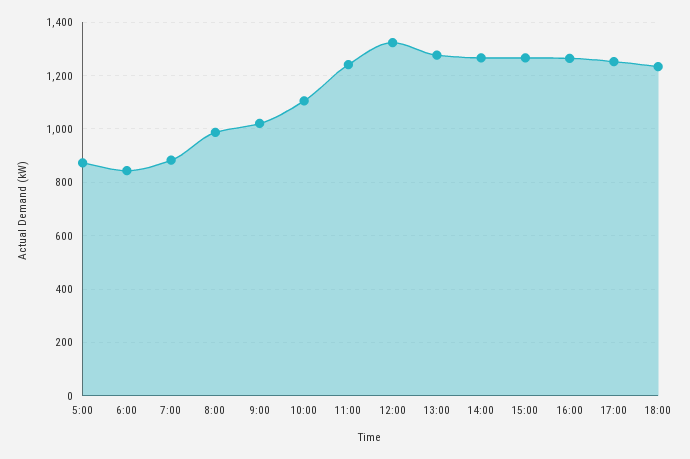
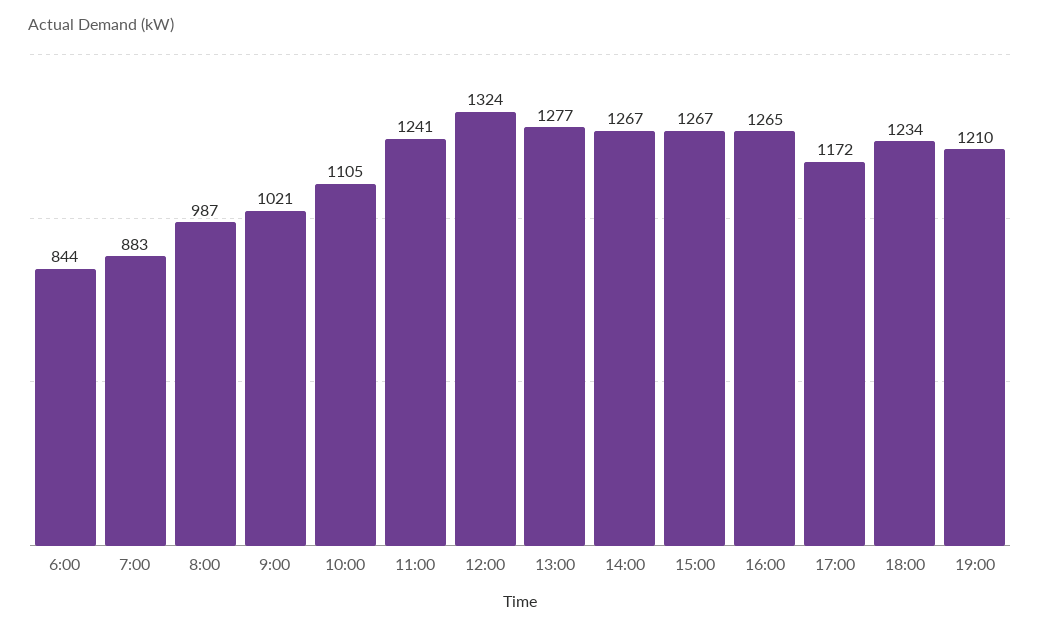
5:00: 875 -> none
17:00: 1250 -> 1172
19:00: none -> 1210

